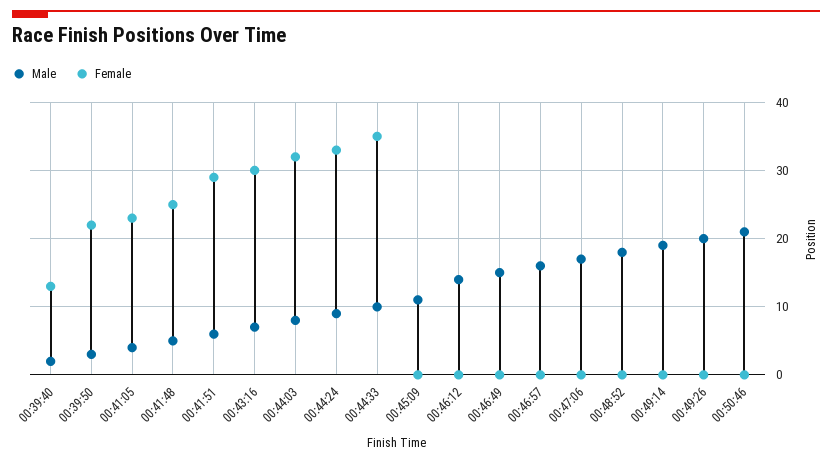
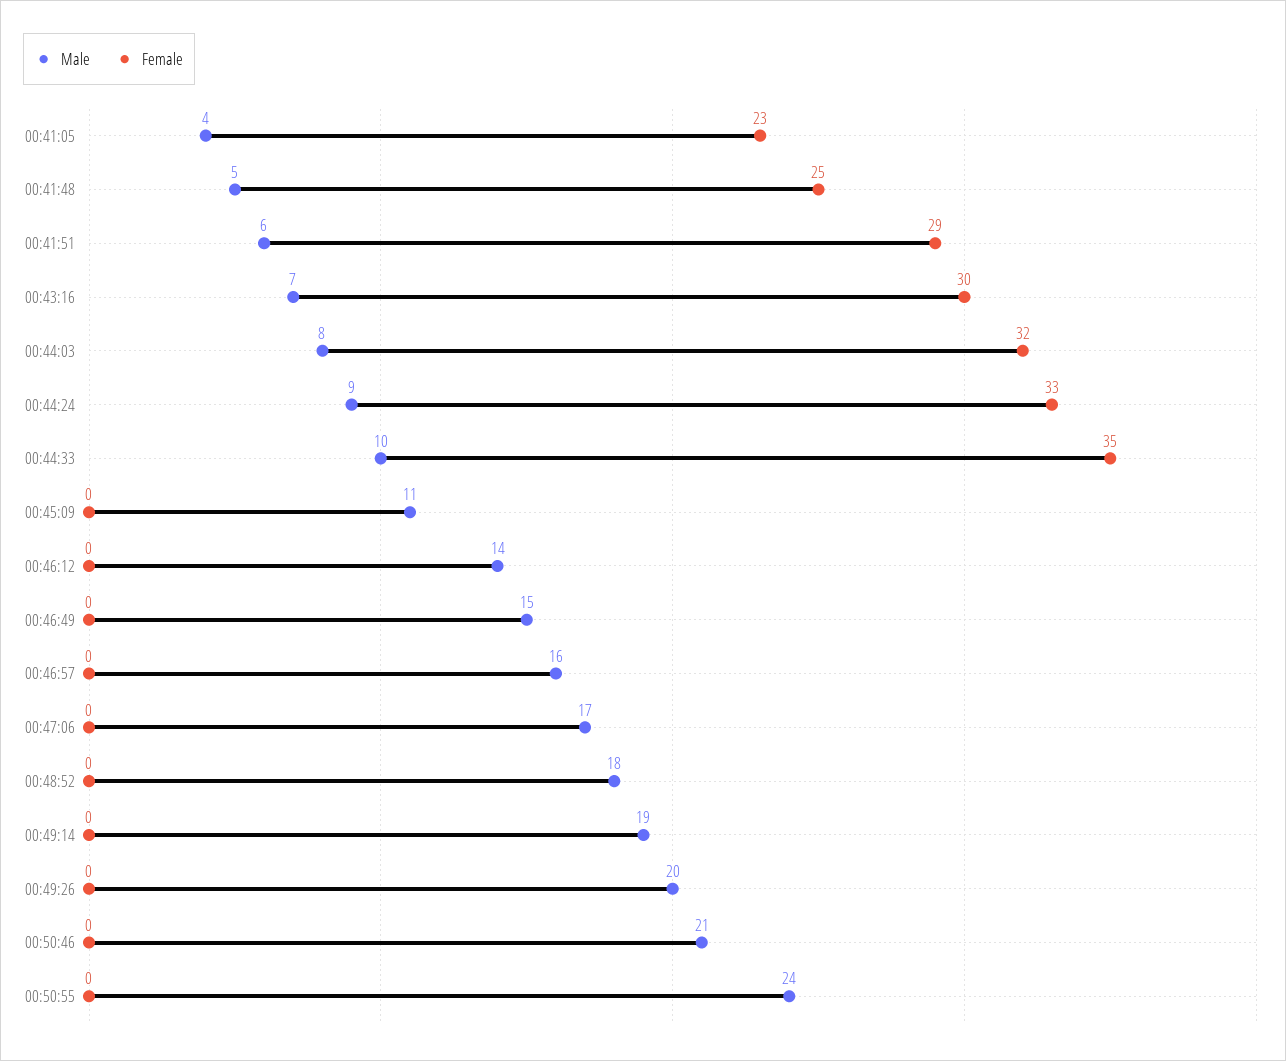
Male, 00:39:40: 2 -> none
Female, 00:39:40: 13 -> none
Male, 00:39:50: 3 -> none
Female, 00:39:50: 22 -> none
Male, 00:50:55: none -> 24
Female, 00:50:55: none -> 0

